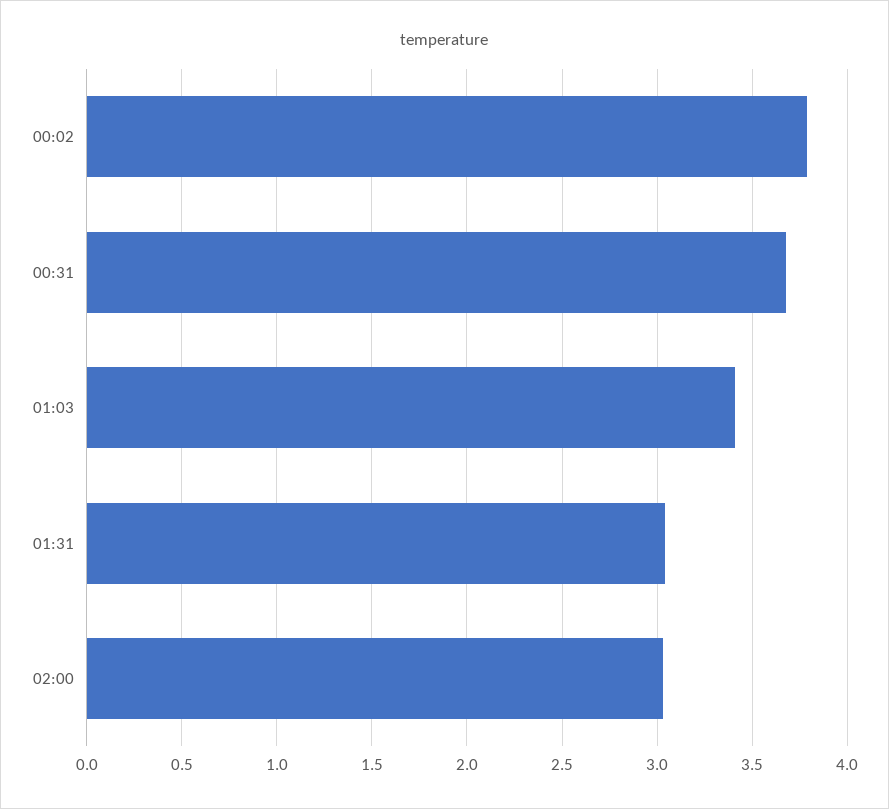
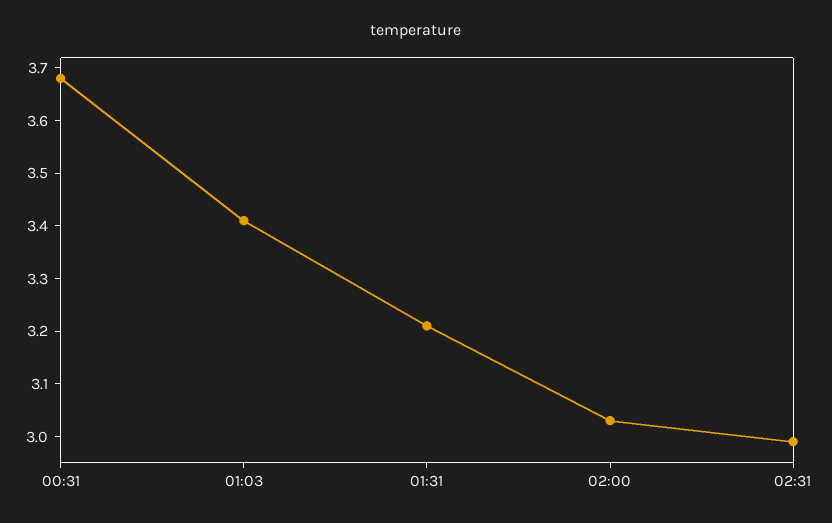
00:02: 3.8 -> none
01:31: 3.05 -> 3.2
02:31: none -> 3

